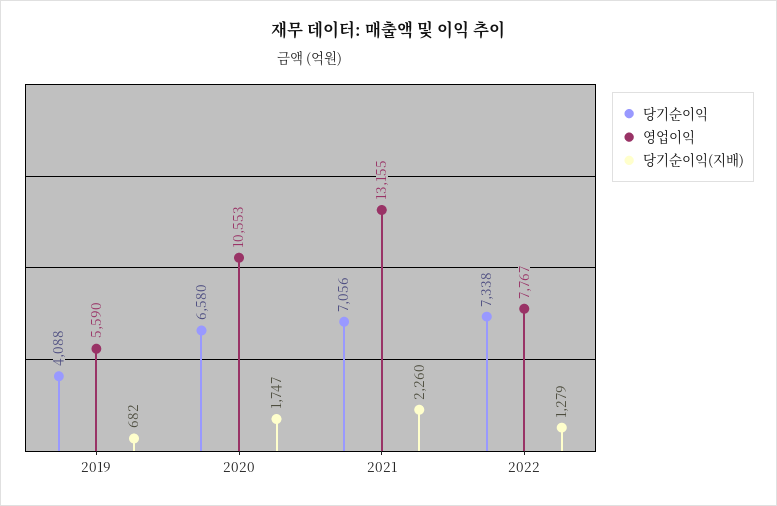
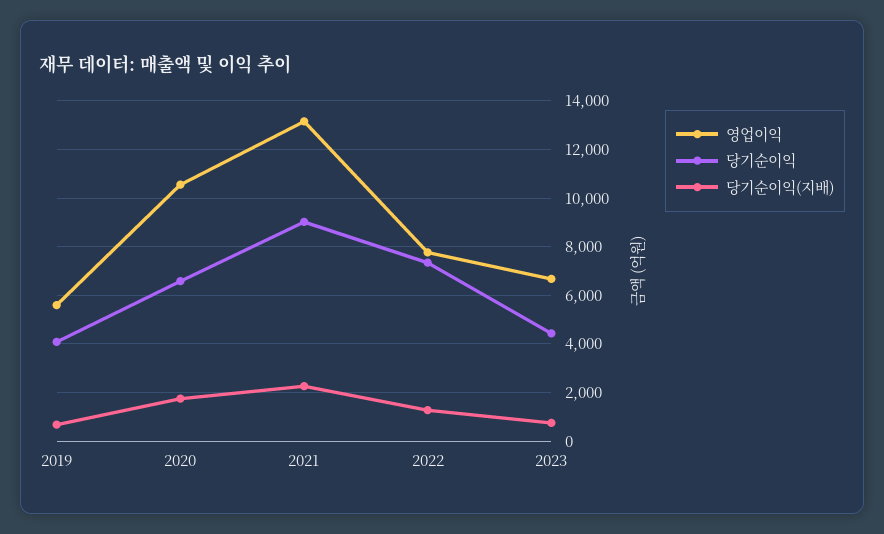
당기순이익, 2021: 7056 -> 9000
영업이익, 2023: none -> 6750
당기순이익, 2023: none -> 4500
당기순이익(지배), 2023: none -> 750

